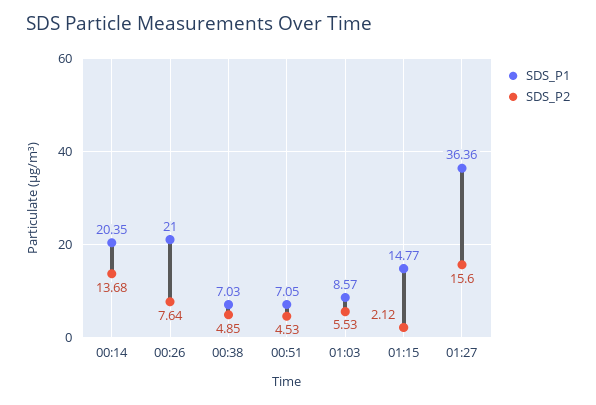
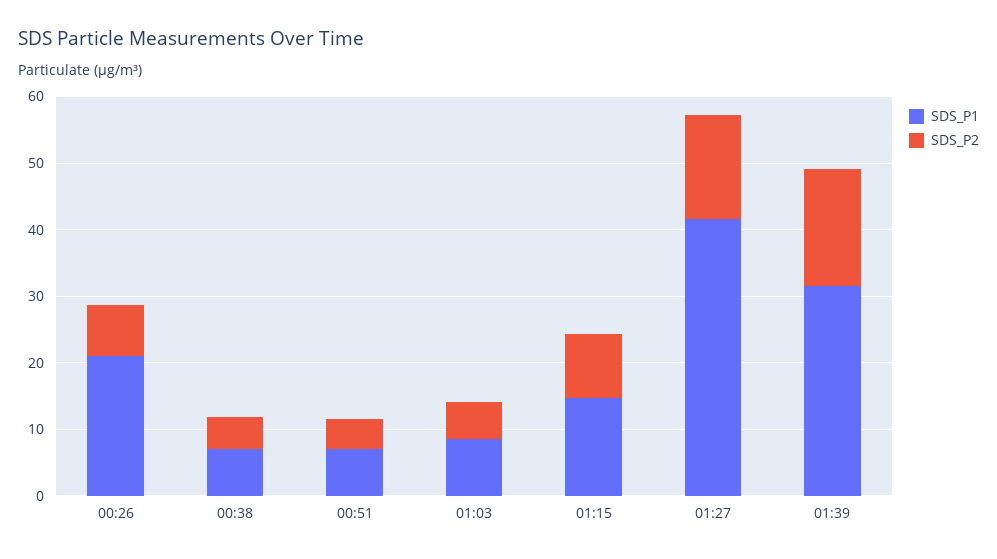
SDS_P1, 00:14: 20.35 -> none
SDS_P2, 00:14: 13.68 -> none
SDS_P2, 01:15: 2.12 -> 10
SDS_P1, 01:27: 36.36 -> 42
SDS_P1, 01:39: none -> 32
SDS_P2, 01:39: none -> 18

